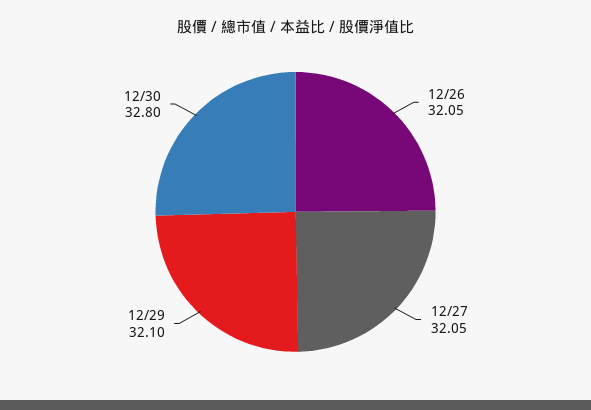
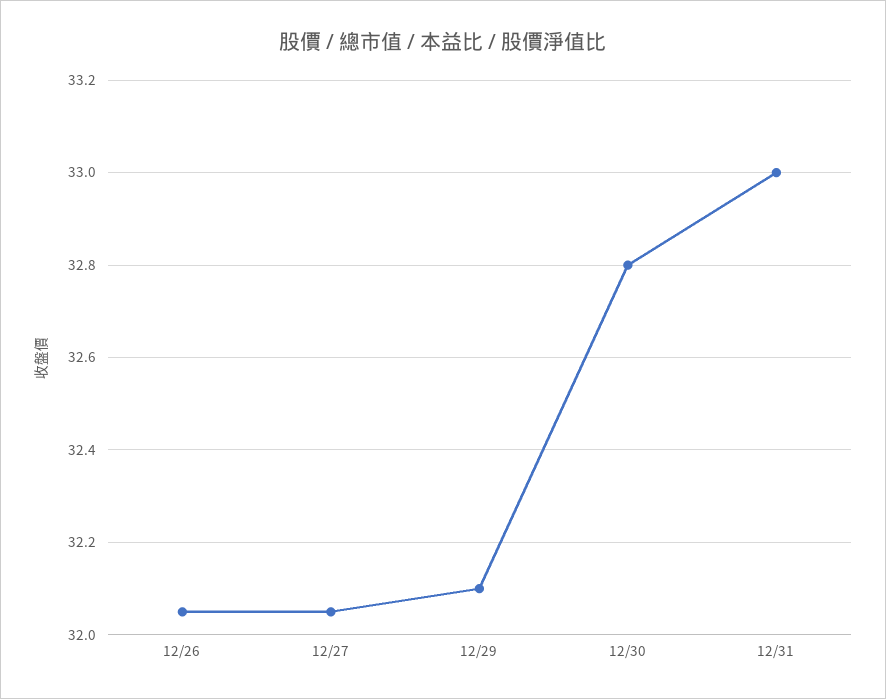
12/31: none -> 33

